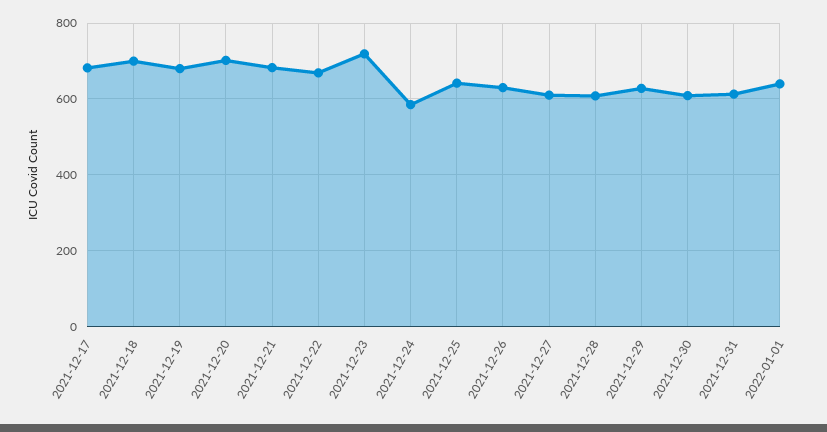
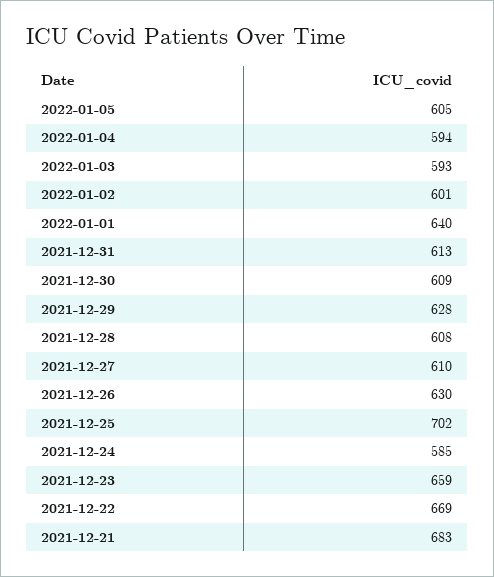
2021-12-17: 680 -> none
2021-12-18: 700 -> none
2021-12-19: 680 -> none
2021-12-20: 700 -> none
2021-12-23: 720 -> 659
2021-12-25: 640 -> 702
2022-01-05: none -> 605
2022-01-04: none -> 594
2022-01-03: none -> 593
2022-01-02: none -> 601

